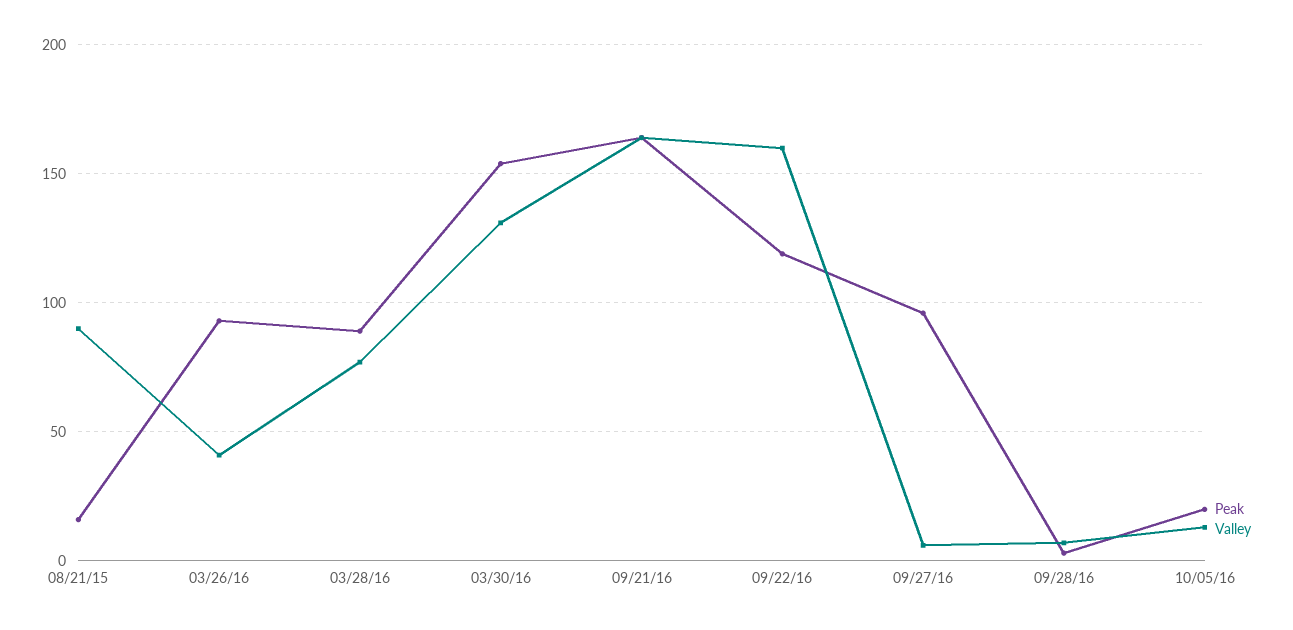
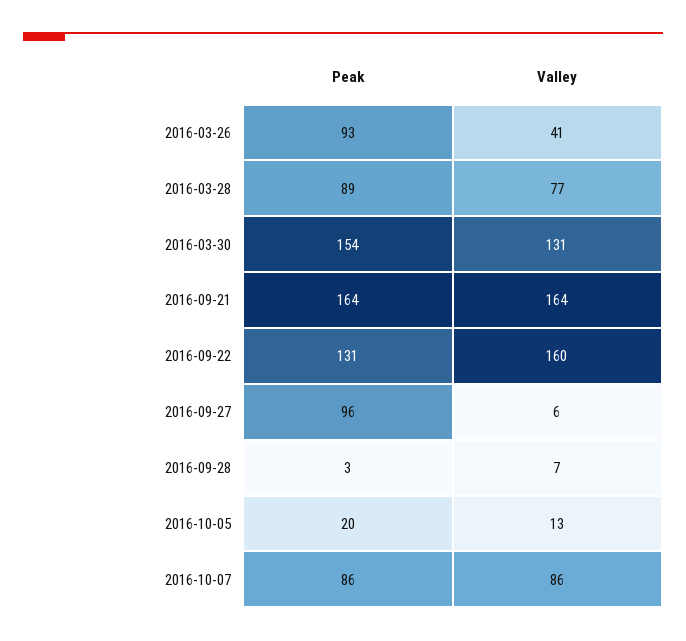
Peak, 08/21/15: 15 -> none
Valley, 08/21/15: 90 -> none
Peak, 09/22/16: 120 -> 131
Peak, 2016-10-07: none -> 86
Valley, 2016-10-07: none -> 86

